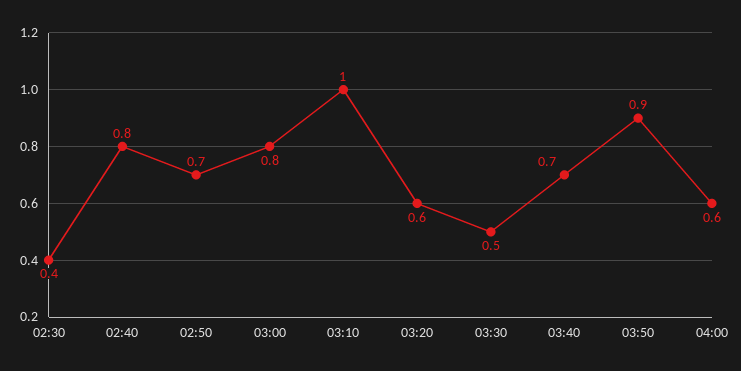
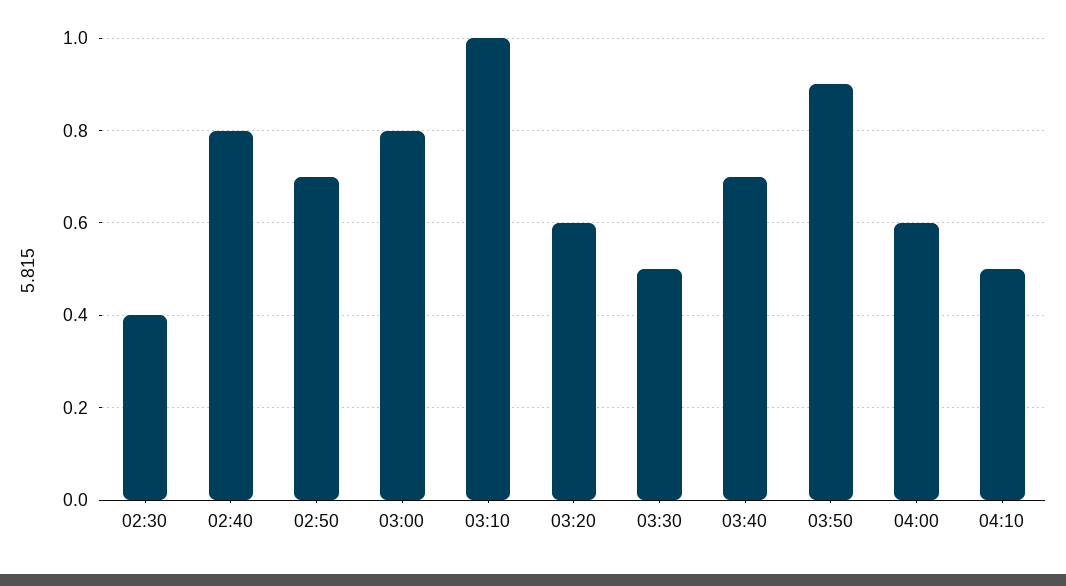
04:10: none -> 0.5

